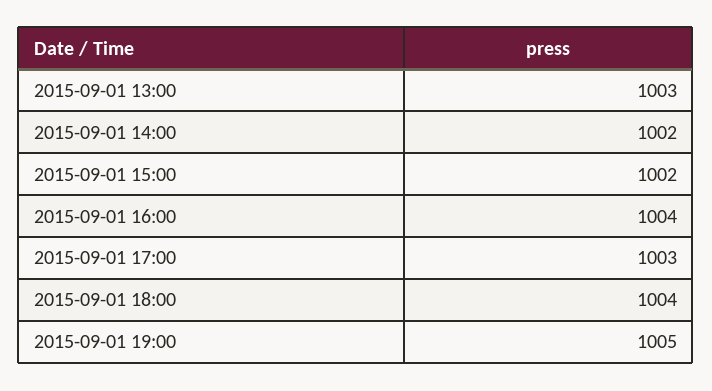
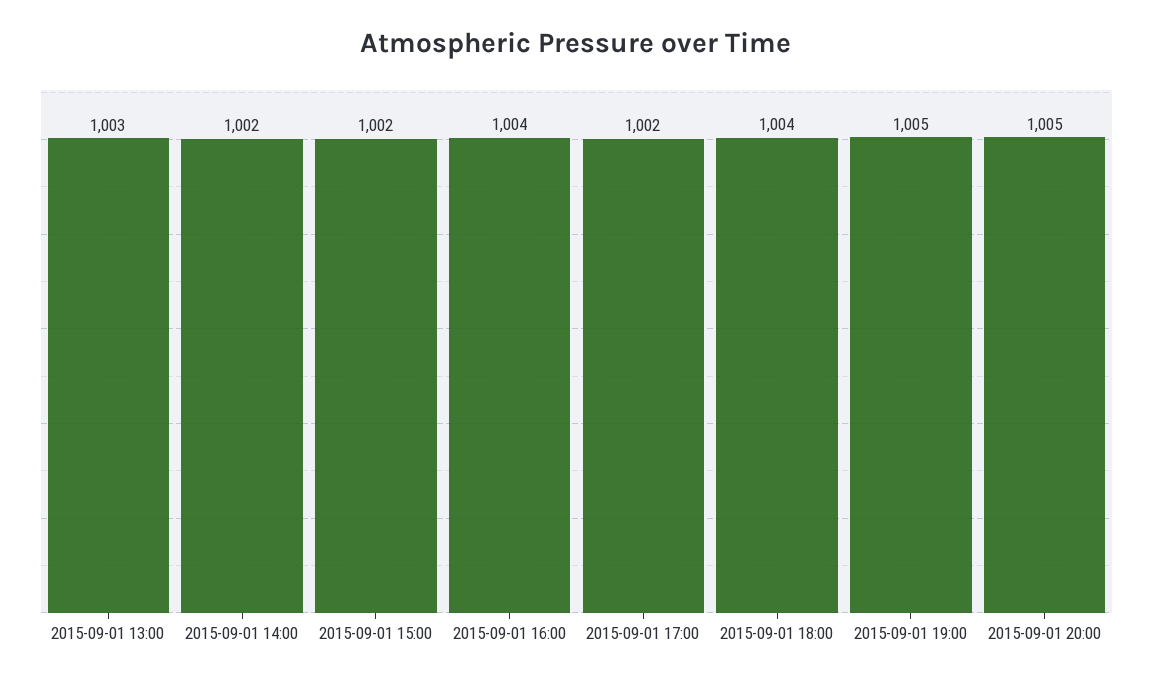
2015-09-01 17:00: 1003 -> 1002
2015-09-01 20:00: none -> 1005

